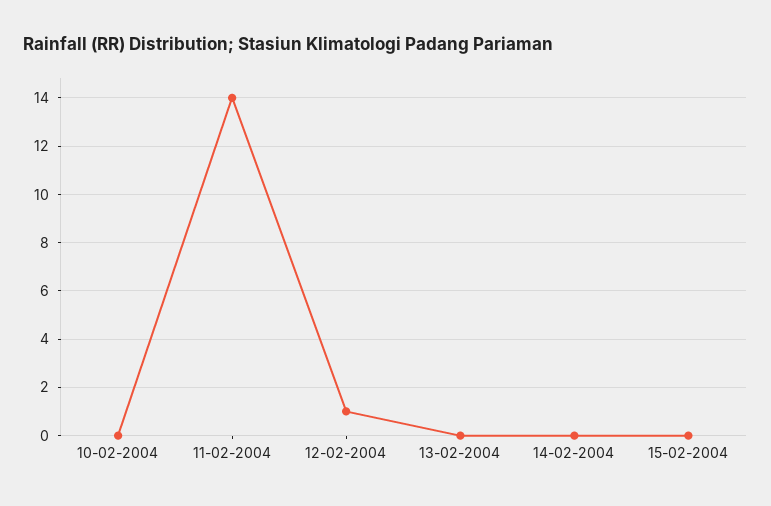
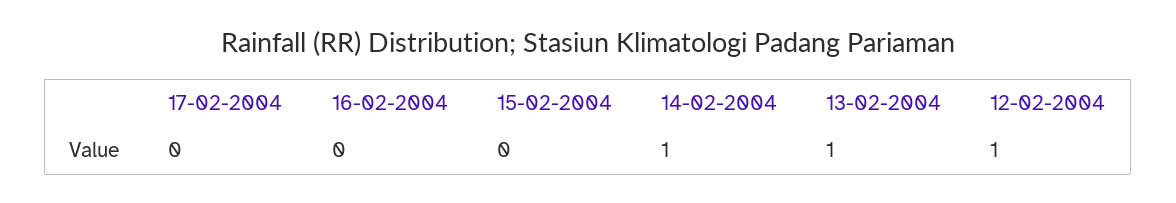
10-02-2004: 0 -> none
11-02-2004: 14 -> none
13-02-2004: 0 -> 1
14-02-2004: 0 -> 1
17-02-2004: none -> 0
16-02-2004: none -> 0

